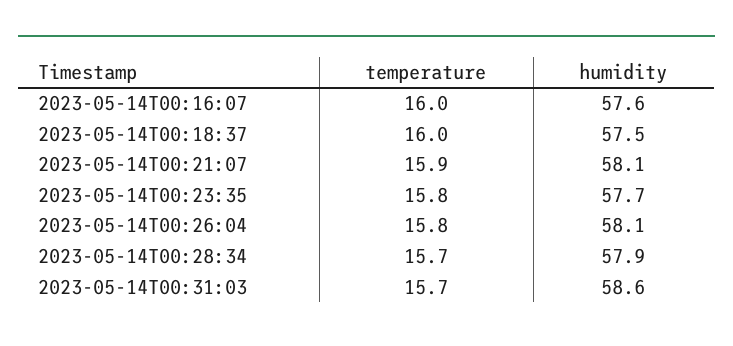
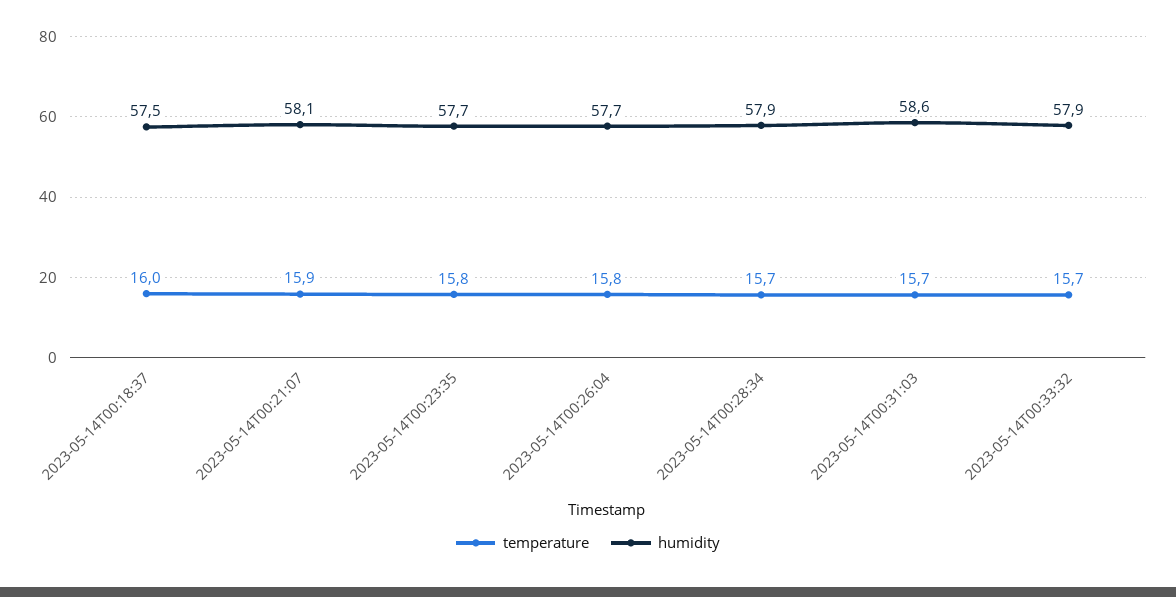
temperature, 2023-05-14T00:16:07: 16 -> none
humidity, 2023-05-14T00:16:07: 57.6 -> none
humidity, 2023-05-14T00:26:04: 58.1 -> 57.7
temperature, 2023-05-14T00:33:32: none -> 15.7
humidity, 2023-05-14T00:33:32: none -> 57.9

